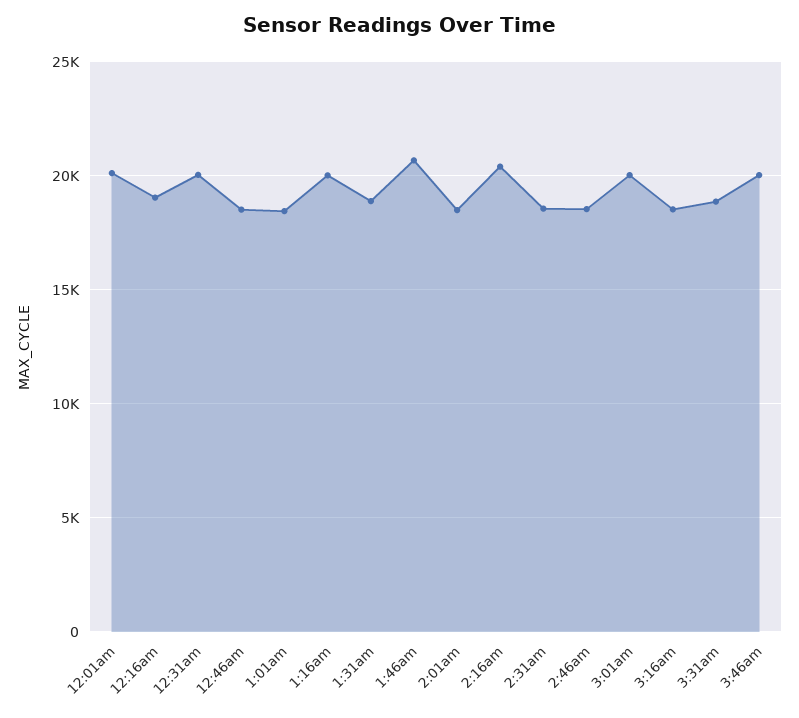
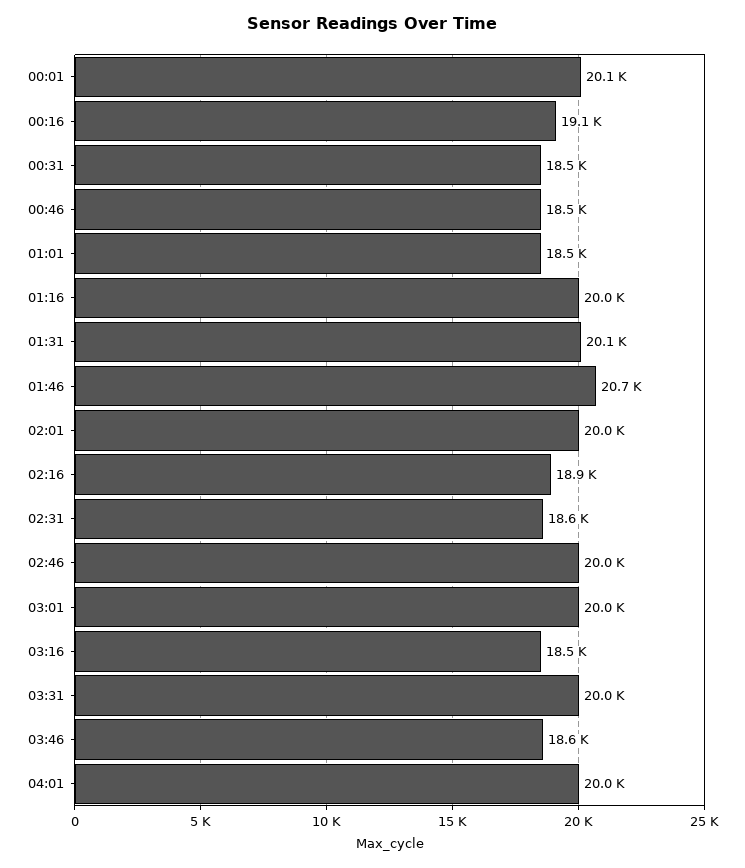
12:31am: 20000 -> 18500
1:31am: 19000 -> 20100
2:01am: 18500 -> 20000
2:16am: 20500 -> 18900
2:46am: 18500 -> 20000
3:31am: 19000 -> 20000
3:46am: 20000 -> 18600
04:01: none -> 20000

